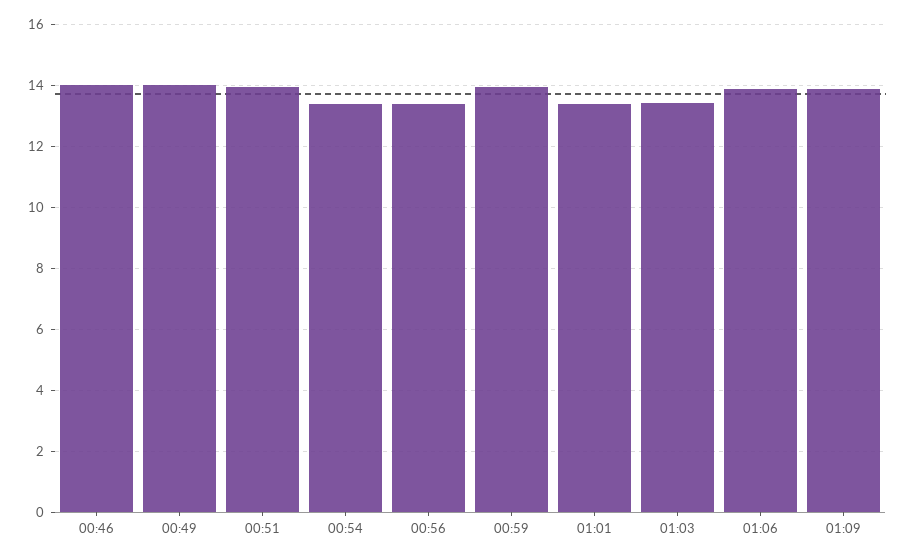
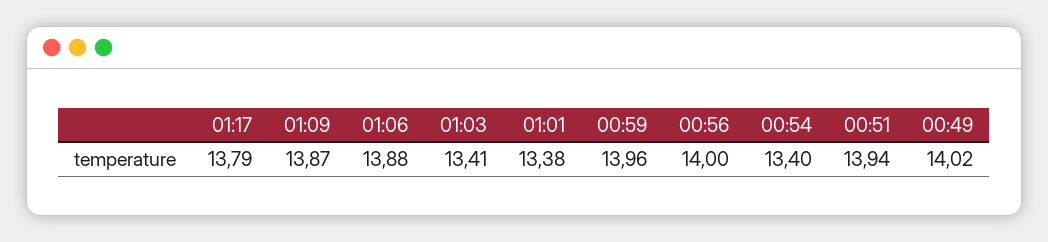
00:46: 14 -> none
00:56: 13.4 -> 14
01:17: none -> 13.79

